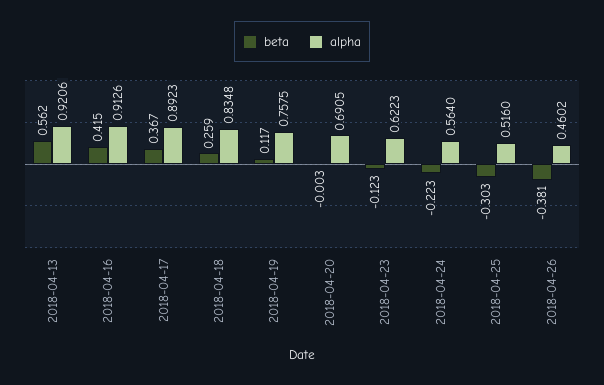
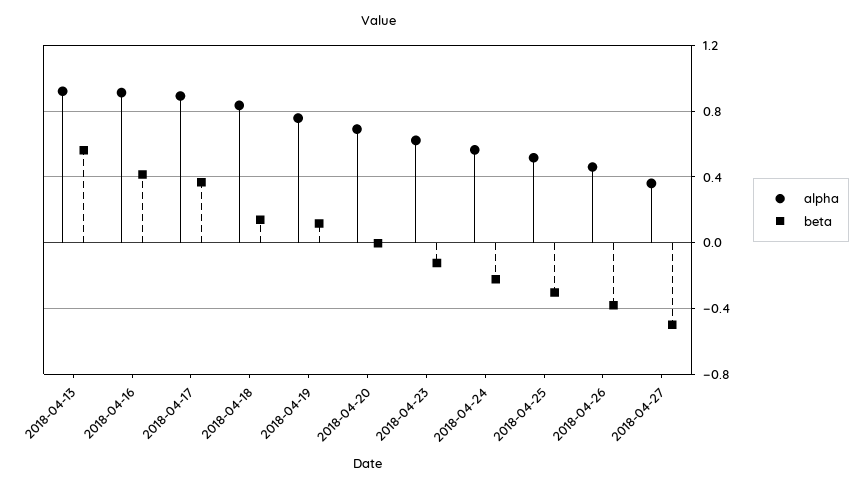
beta, 2018-04-18: 0.259 -> 0.15
alpha, 2018-04-27: none -> 0.35
beta, 2018-04-27: none -> -0.5

